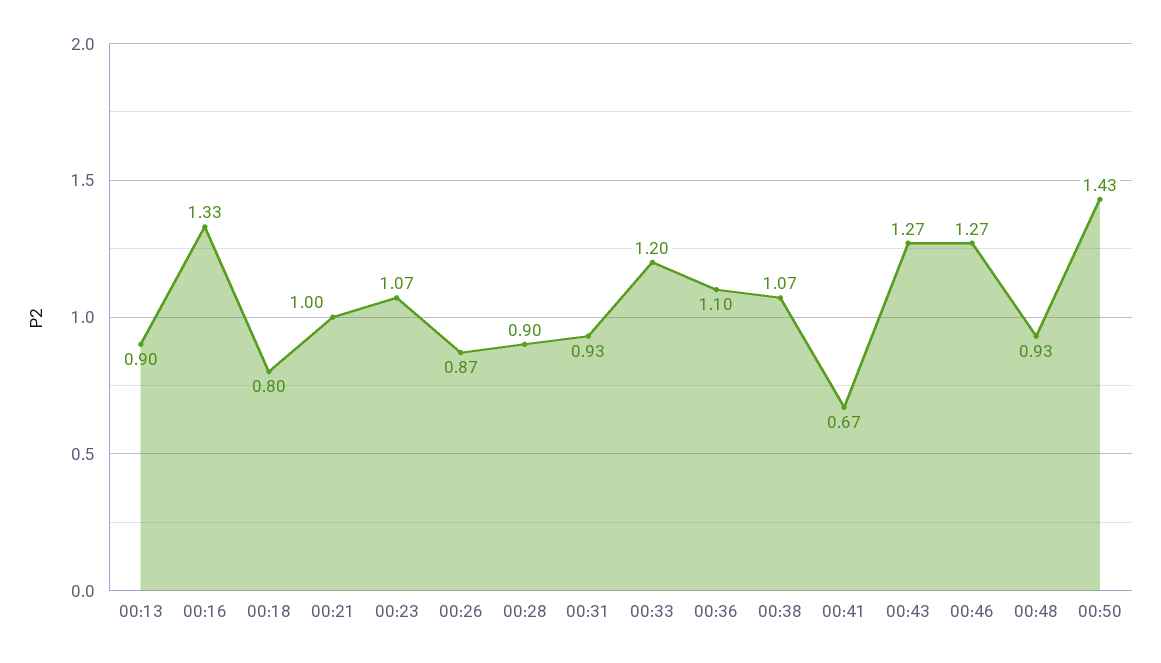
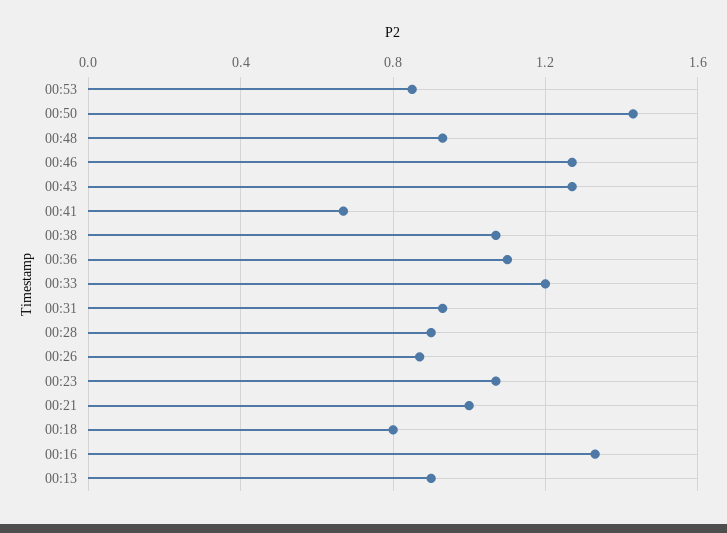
00:53: none -> 0.85

